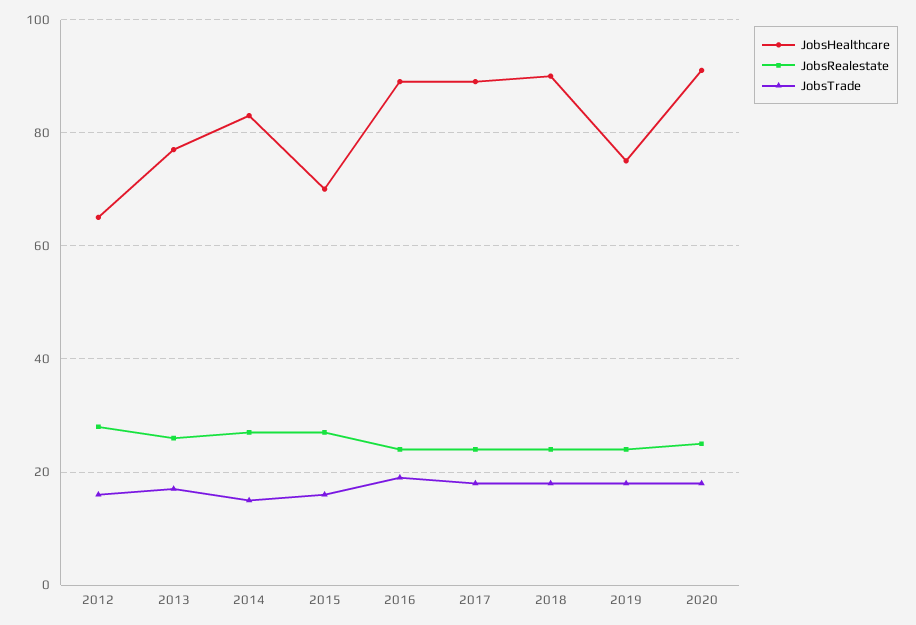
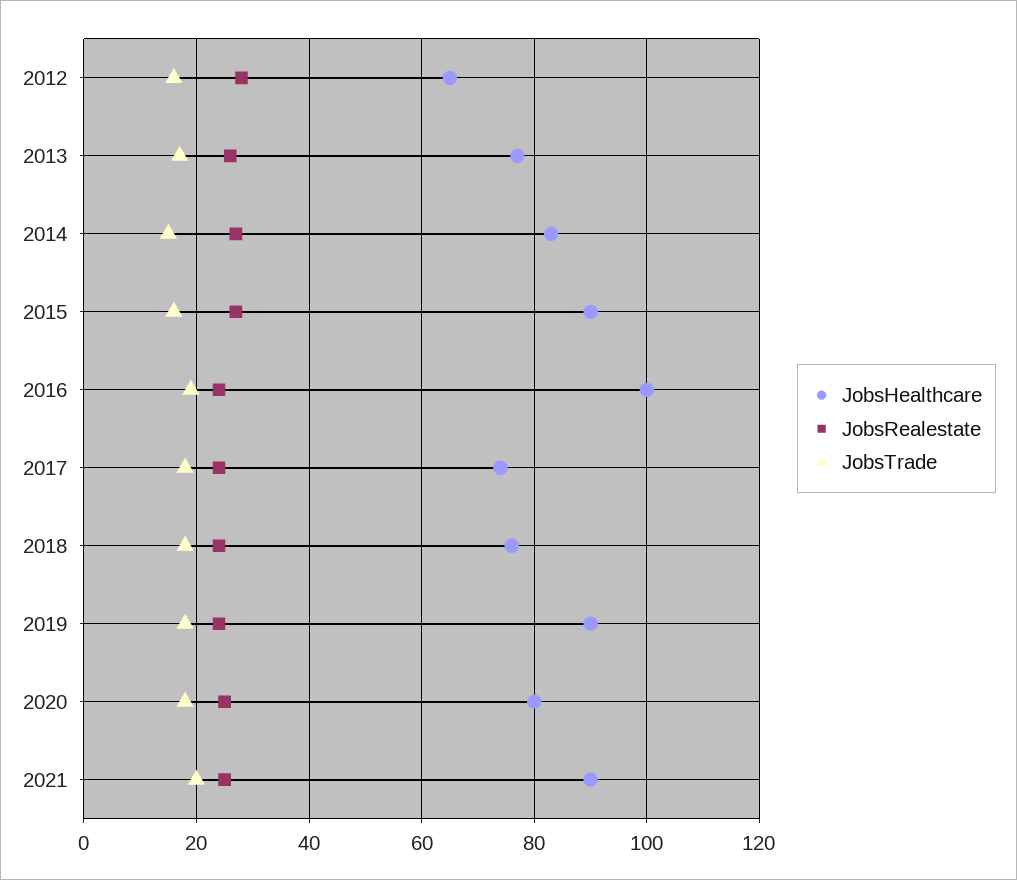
JobsHealthcare, 2015: 70 -> 90
JobsHealthcare, 2016: 90 -> 100
JobsHealthcare, 2017: 90 -> 75
JobsHealthcare, 2018: 90 -> 75
JobsHealthcare, 2019: 75 -> 90
JobsHealthcare, 2020: 90 -> 80
JobsHealthcare, 2021: none -> 90
JobsRealestate, 2021: none -> 25
JobsTrade, 2021: none -> 20

